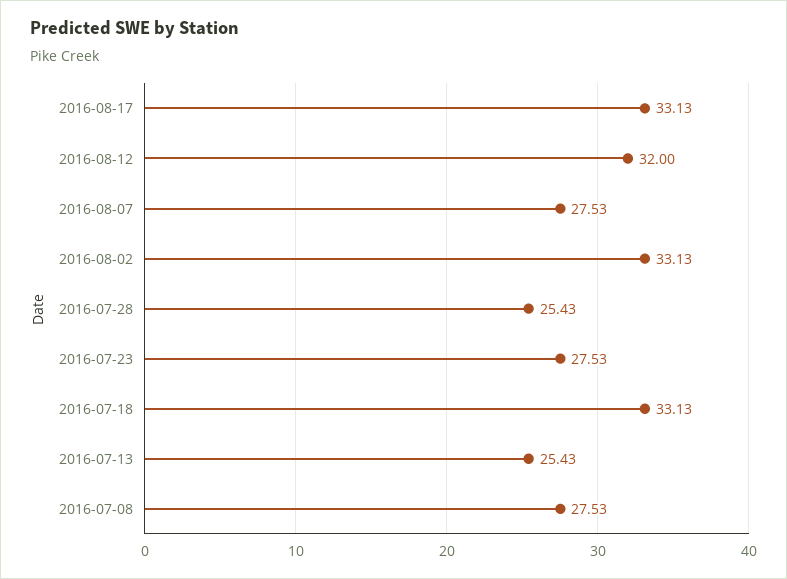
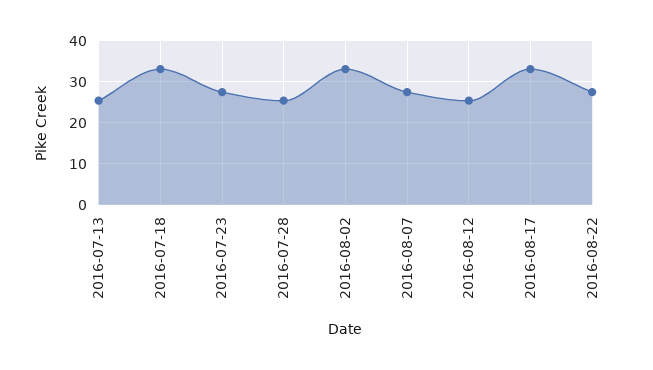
2016-08-12: 32 -> 26
2016-07-08: 27.53 -> none
2016-08-22: none -> 28

